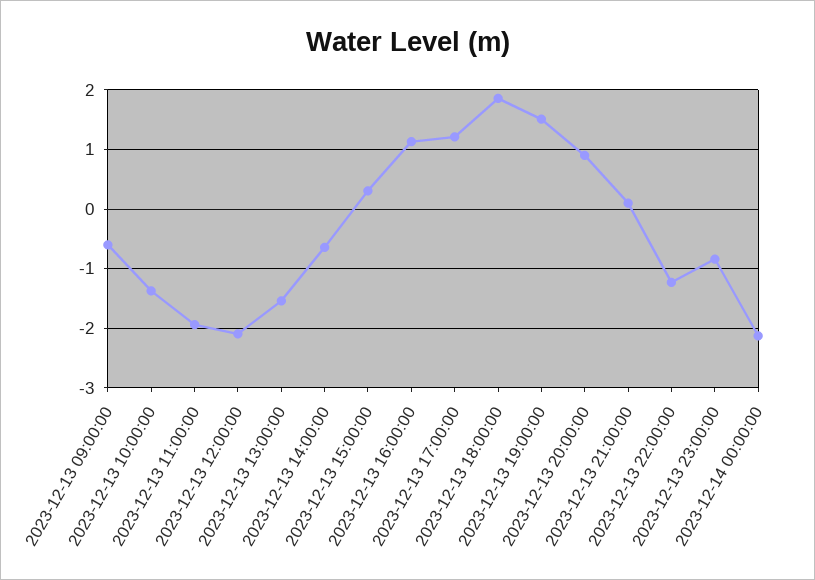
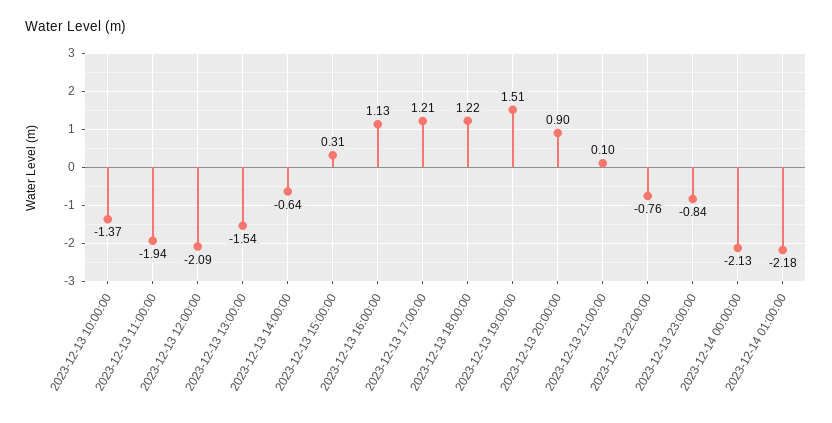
2023-12-13 09:00:00: -0.6 -> none
2023-12-13 18:00:00: 1.8 -> 1.22
2023-12-13 22:00:00: -1.2 -> -0.76
2023-12-14 01:00:00: none -> -2.18

